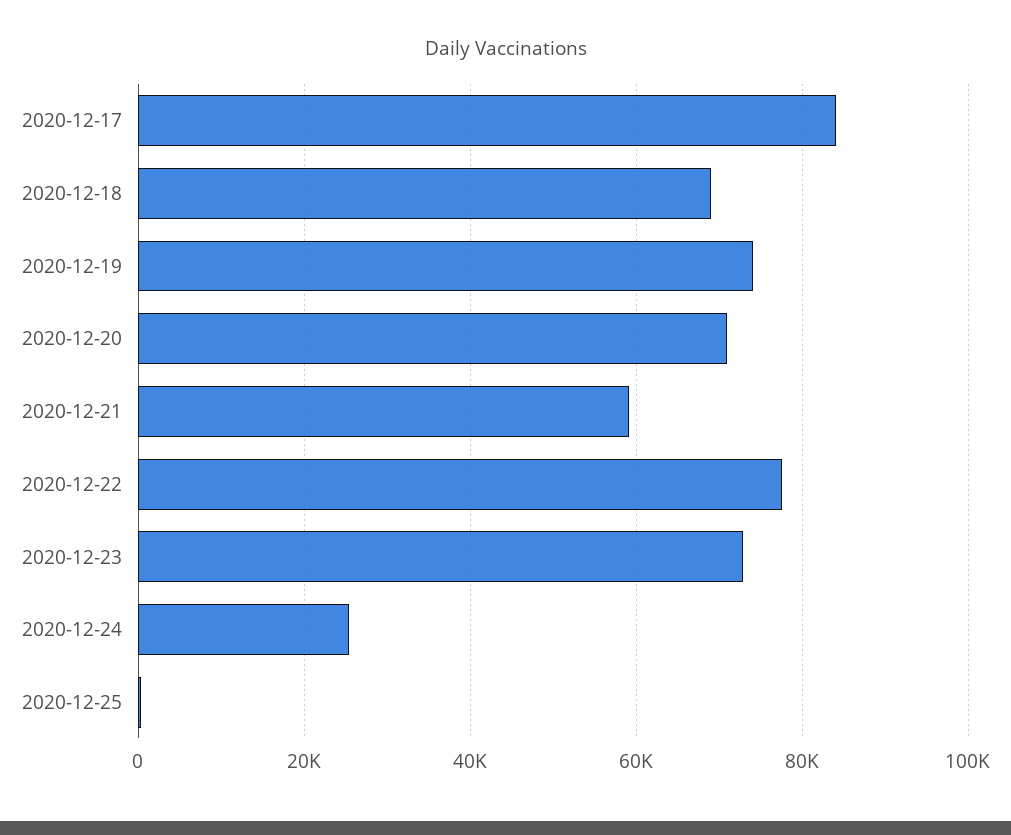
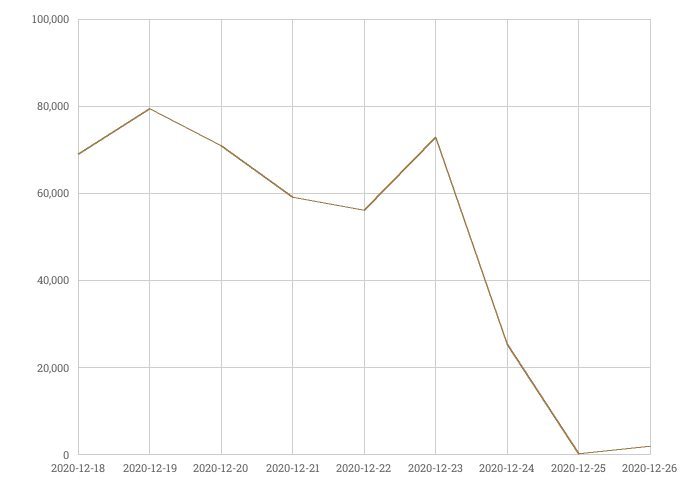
2020-12-17: 84000 -> none
2020-12-19: 74000 -> 80000
2020-12-22: 78000 -> 56000
2020-12-26: none -> 2000

